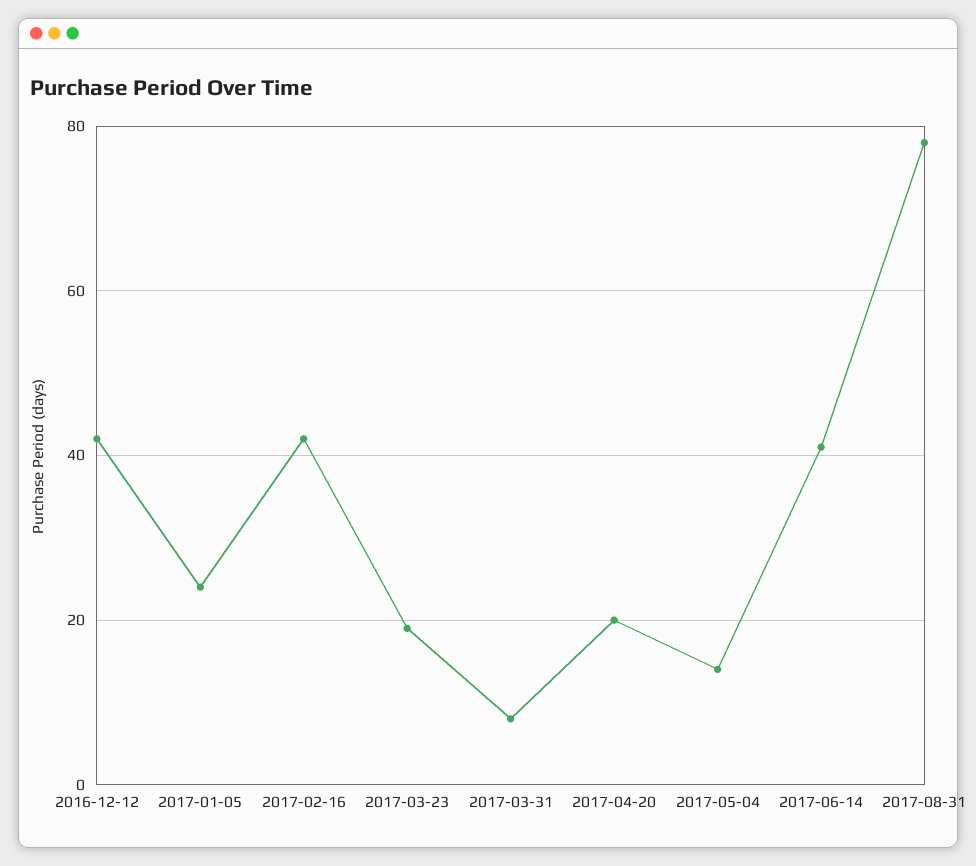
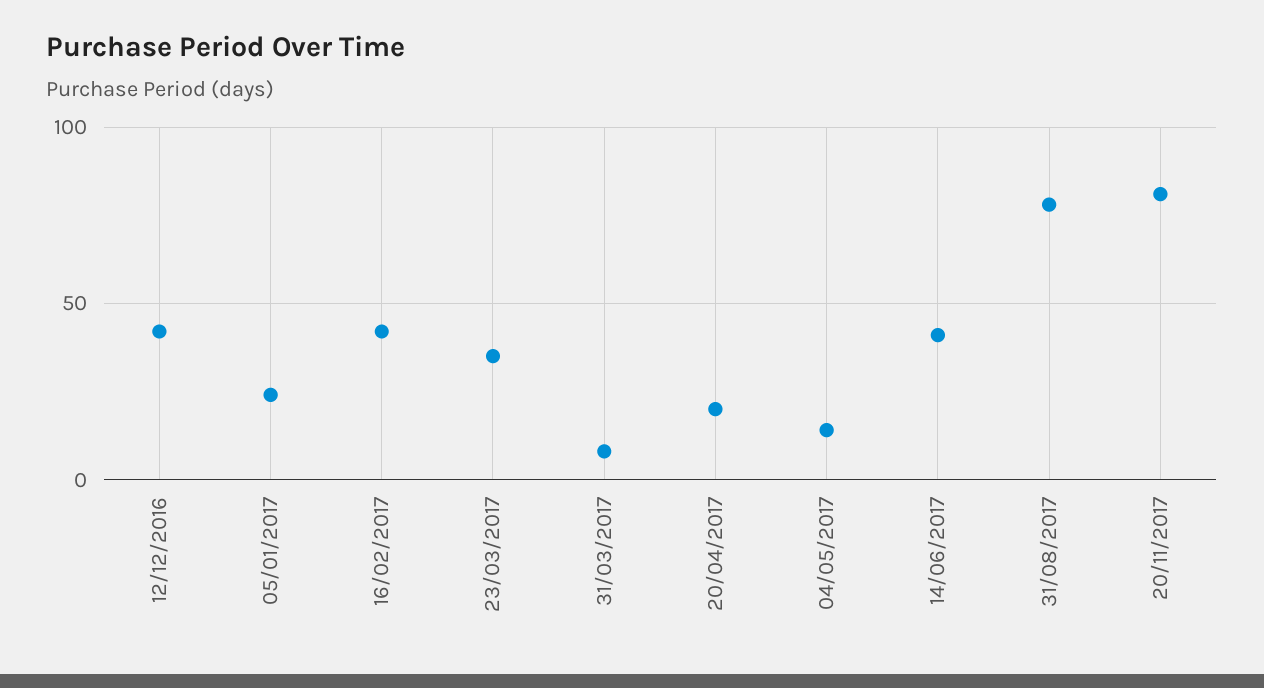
2017-03-23: 20 -> 35
20/11/2017: none -> 80

